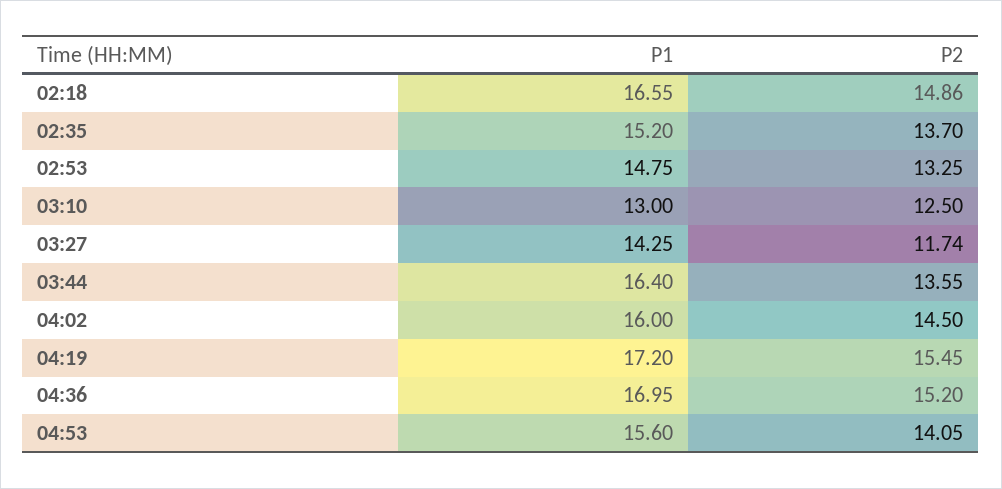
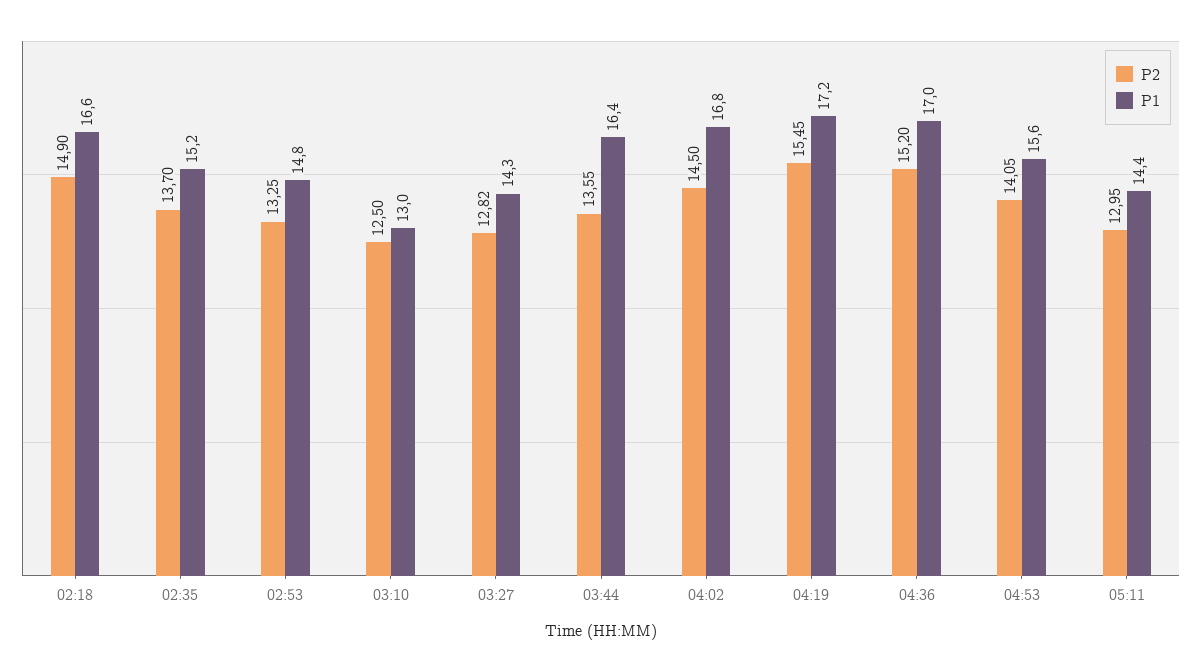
P2, 02:18: 14.86 -> 14.9
P2, 03:27: 11.74 -> 12.82
P1, 04:02: 16 -> 16.8
P2, 05:11: none -> 12.95
P1, 05:11: none -> 14.4

